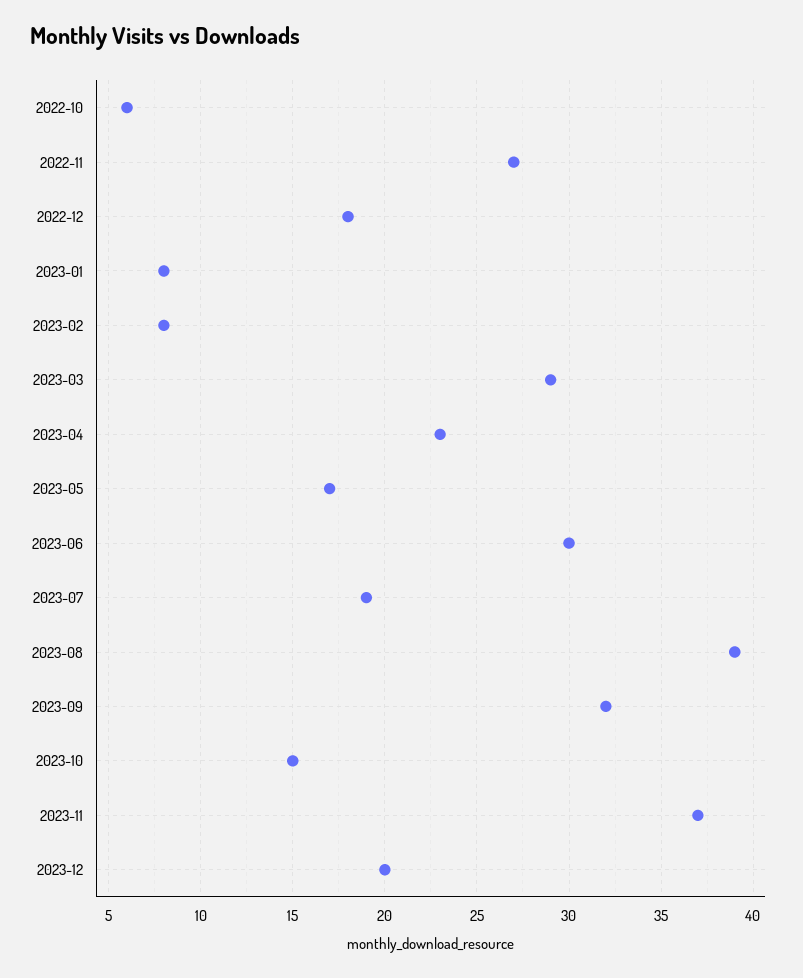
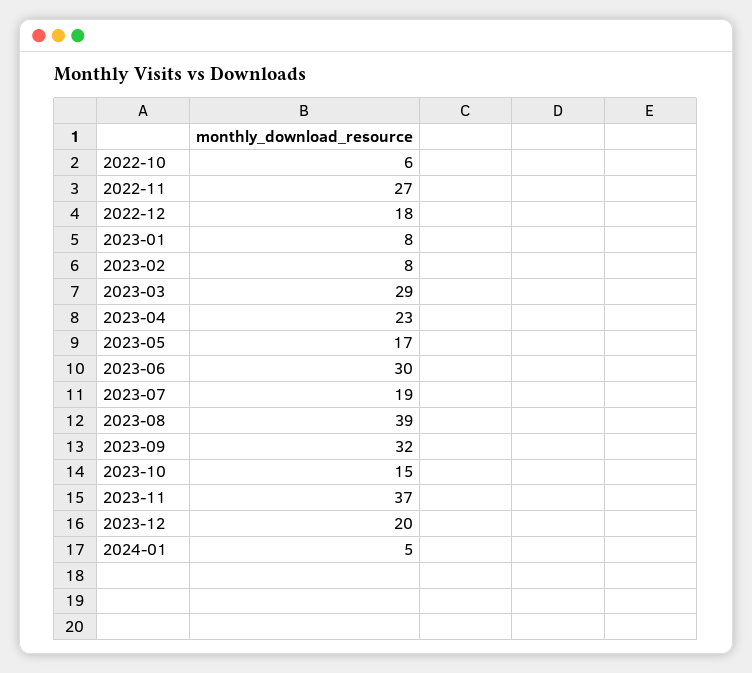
2024-01: none -> 5

